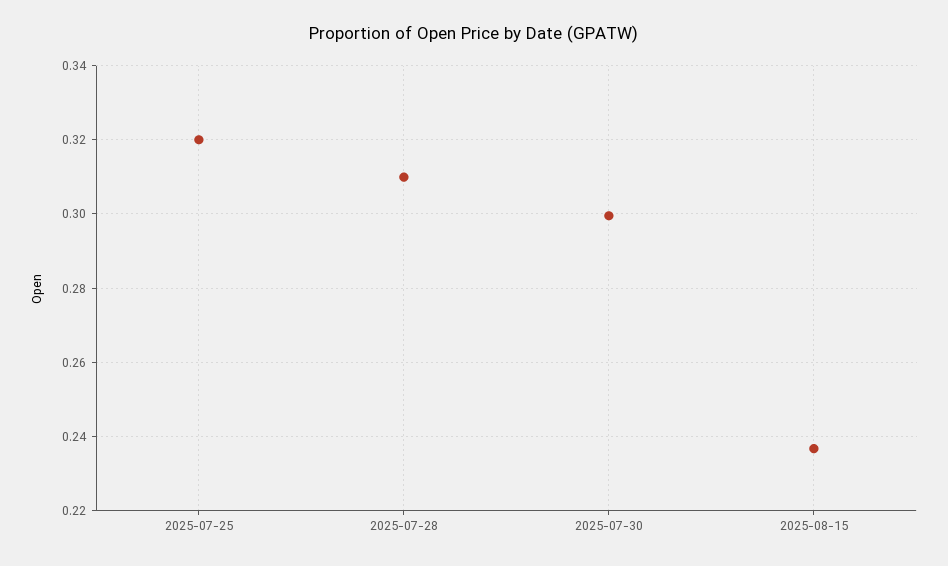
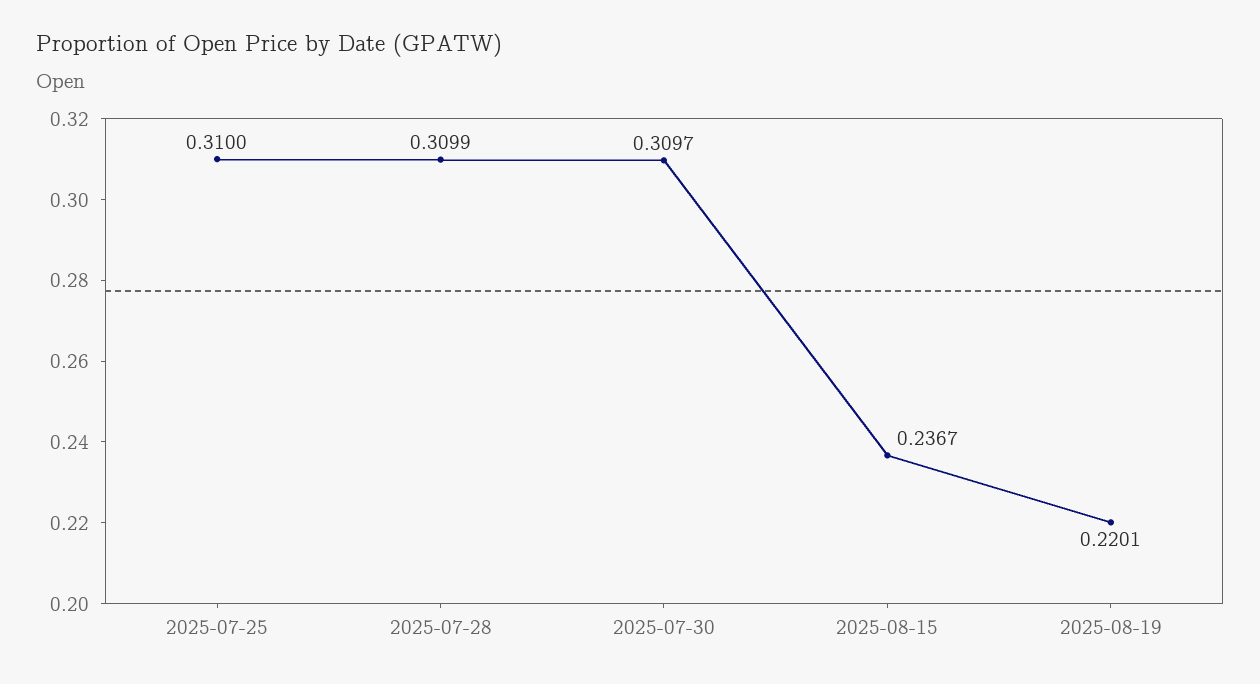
2025-07-25: 0.32 -> 0.31
2025-07-30: 0.3 -> 0.3097
2025-08-19: none -> 0.2201

